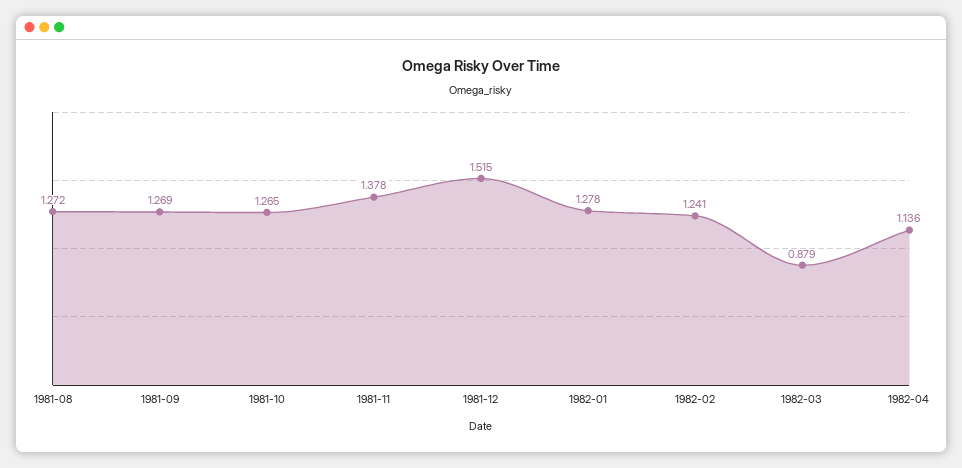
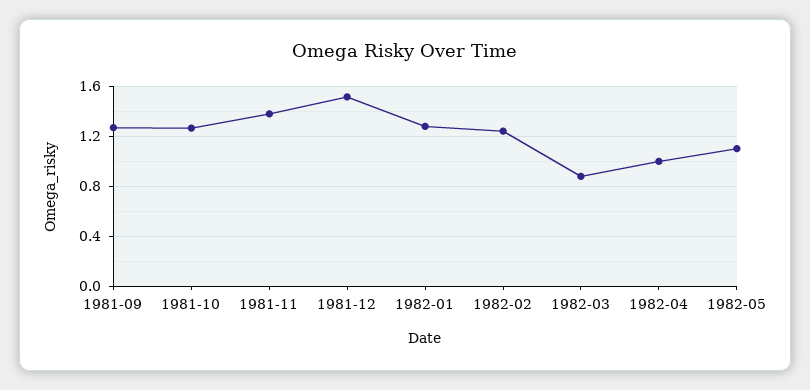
1981-08: 1.272 -> none
1982-04: 1.136 -> 1
1982-05: none -> 1.1

